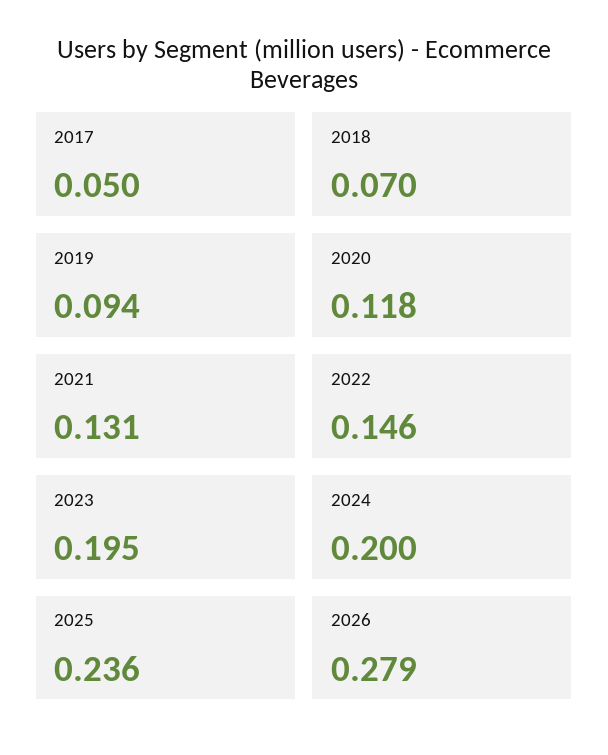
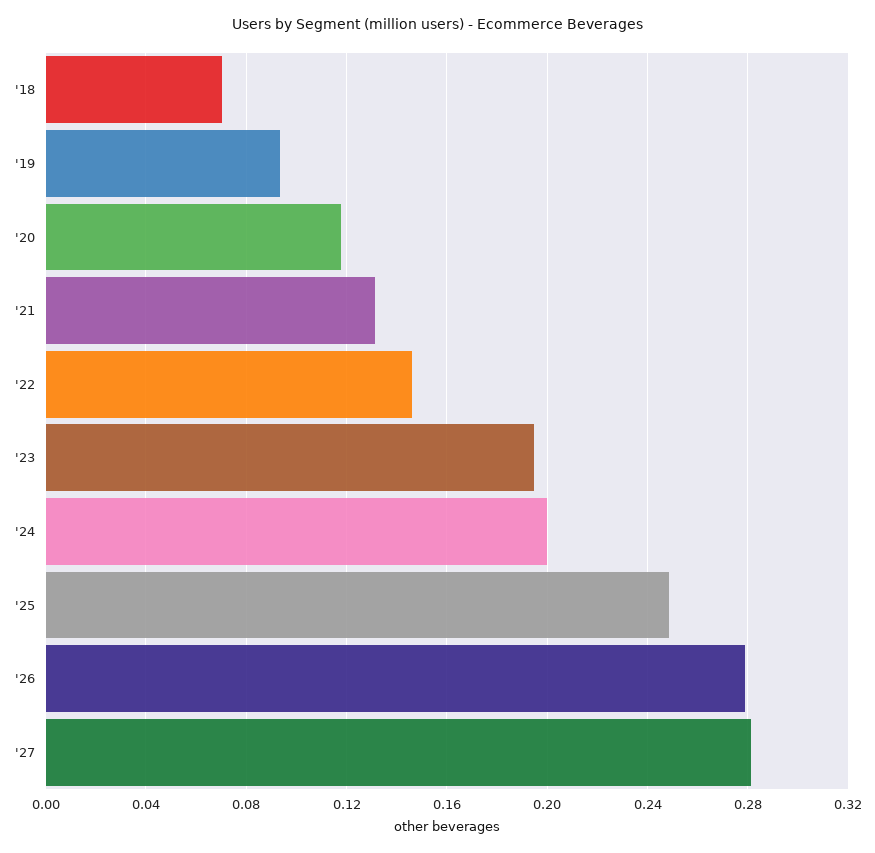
2017: 0.05 -> none
2025: 0.236 -> 0.25
'27: none -> 0.28

